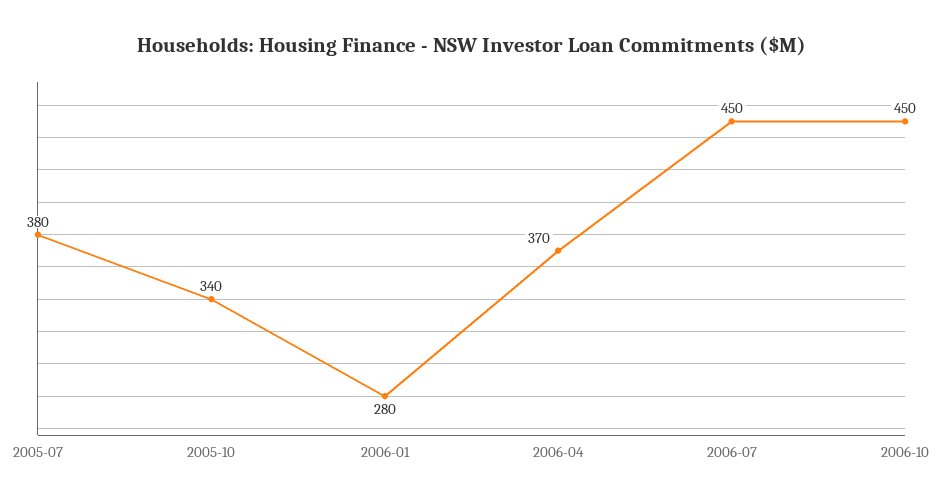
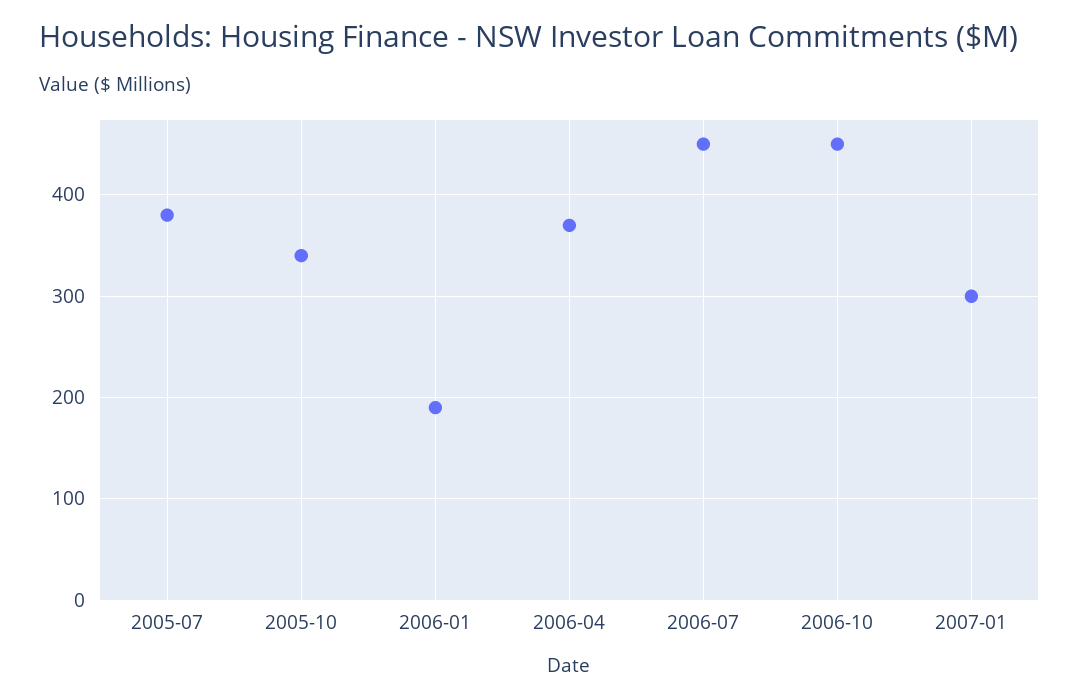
2006-01: 280 -> 190
2007-01: none -> 300

